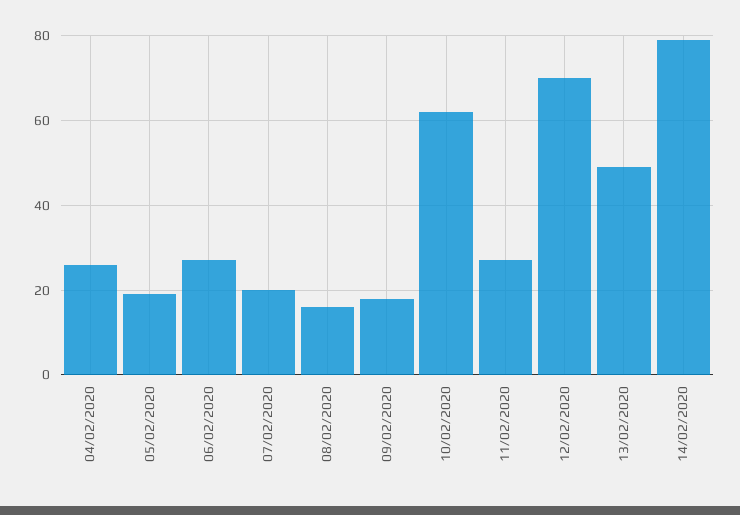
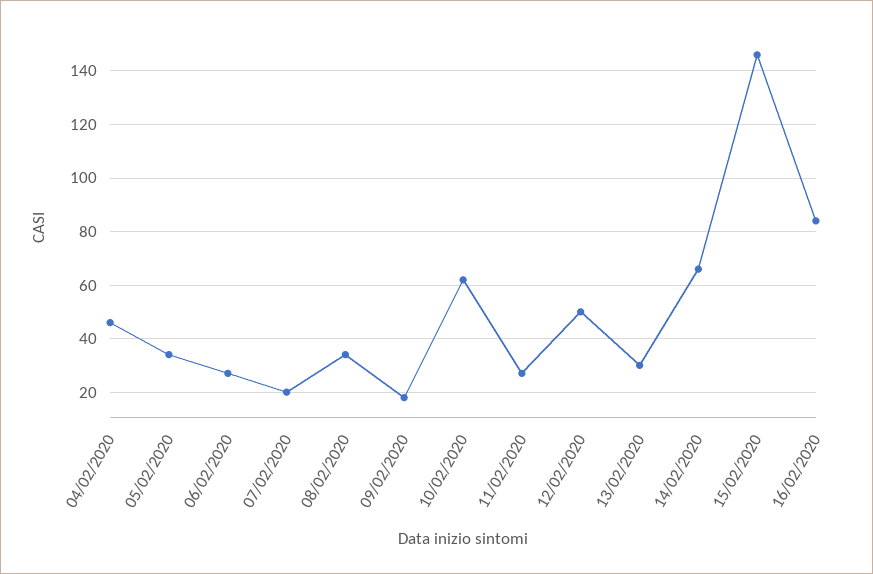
04/02/2020: 25 -> 45
05/02/2020: 20 -> 35
08/02/2020: 15 -> 35
12/02/2020: 70 -> 50
13/02/2020: 50 -> 30
14/02/2020: 80 -> 65
15/02/2020: none -> 145
16/02/2020: none -> 85

